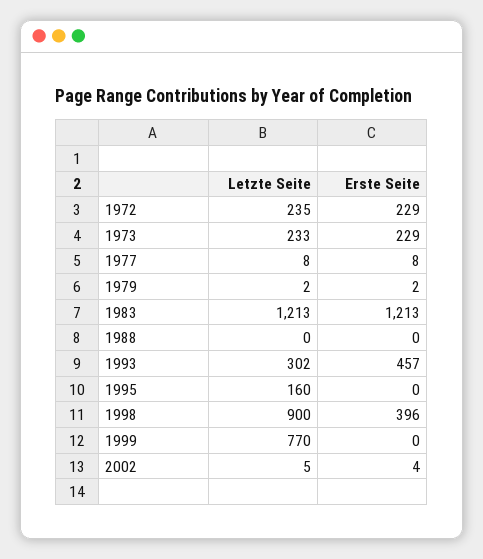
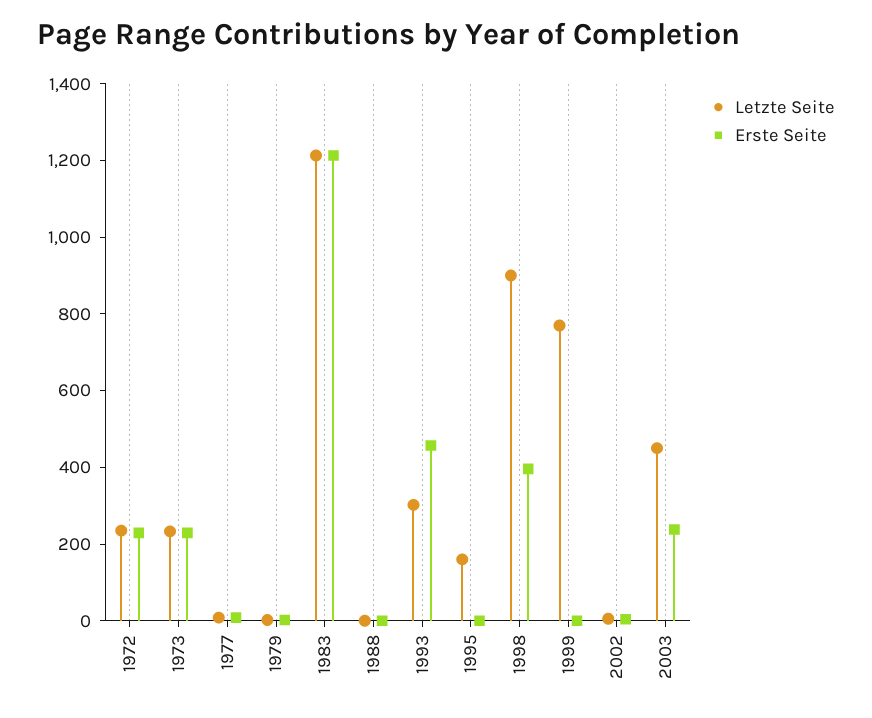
Letzte Seite, 2003: none -> 450
Erste Seite, 2003: none -> 250

